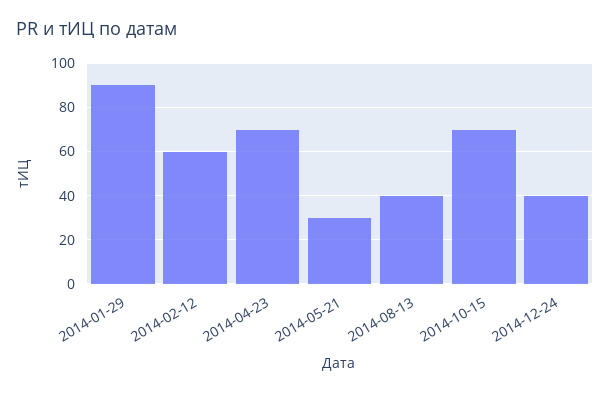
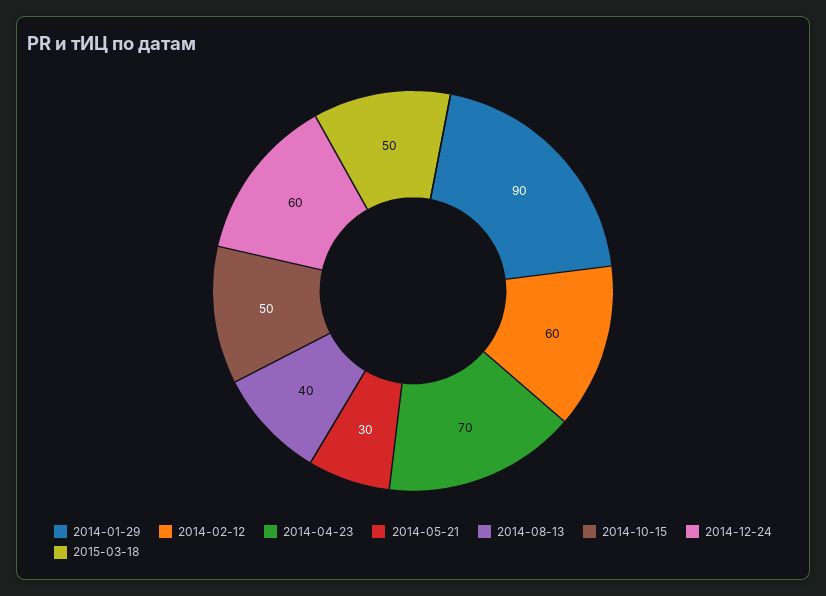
2014-10-15: 70 -> 50
2014-12-24: 40 -> 60
2015-03-18: none -> 50

